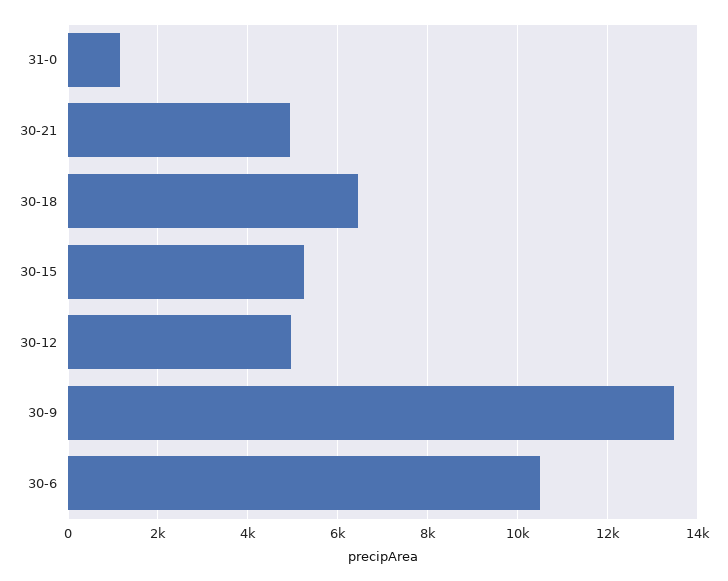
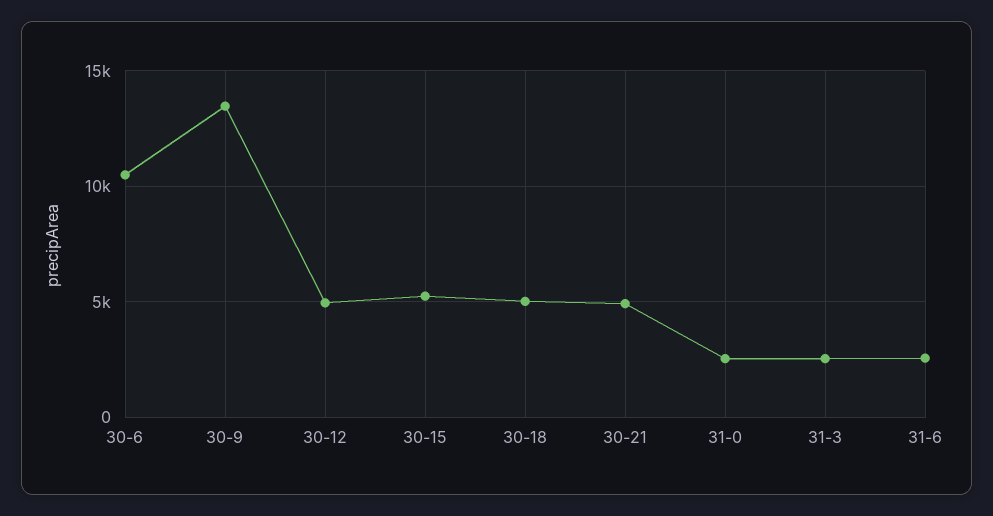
31-0: 1200 -> 2500
30-18: 6400 -> 5000
31-3: none -> 2500
31-6: none -> 2500

